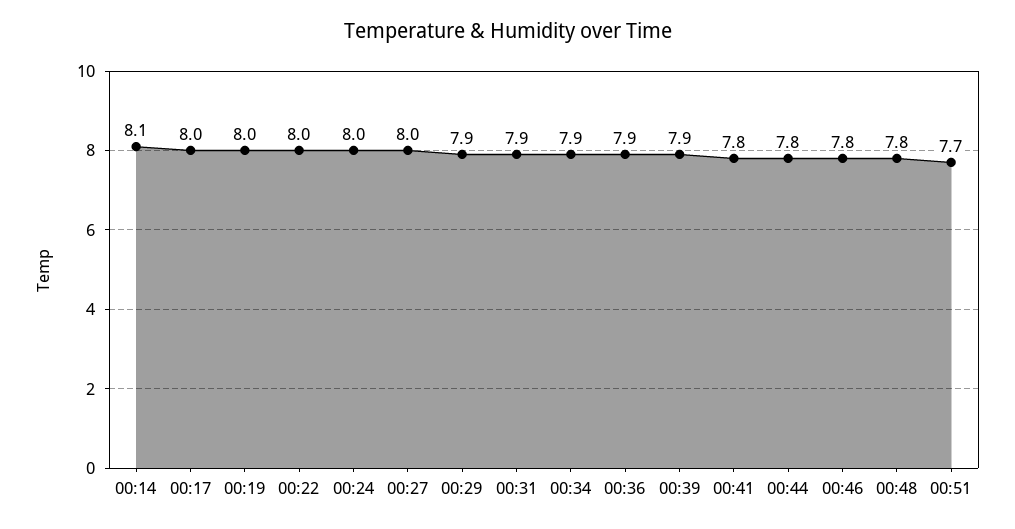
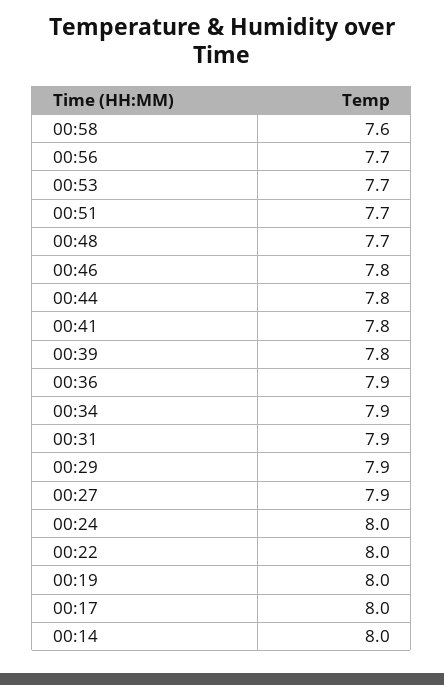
00:14: 8.1 -> 8
00:27: 8 -> 7.9
00:39: 7.9 -> 7.8
00:48: 7.8 -> 7.7
00:58: none -> 7.6
00:56: none -> 7.7
00:53: none -> 7.7

